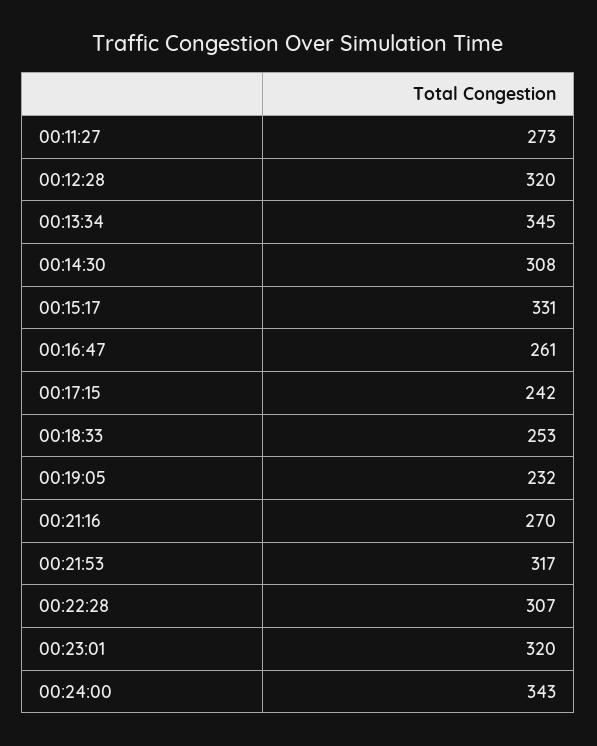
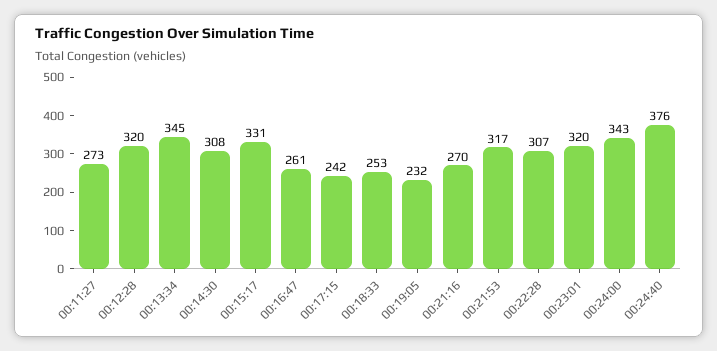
00:24:40: none -> 376

